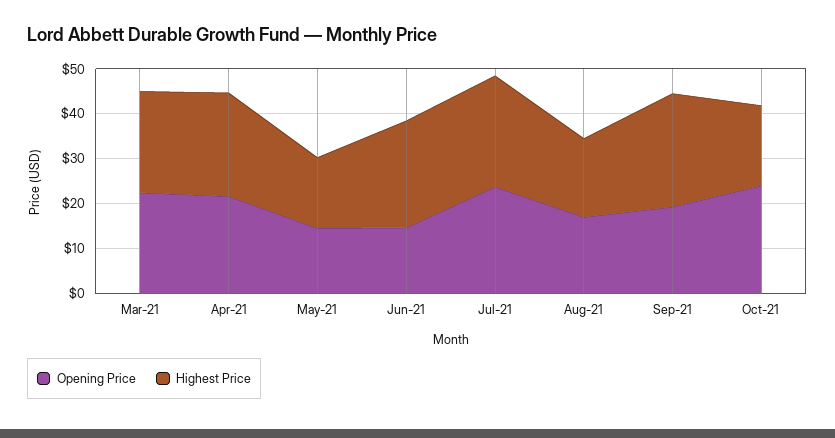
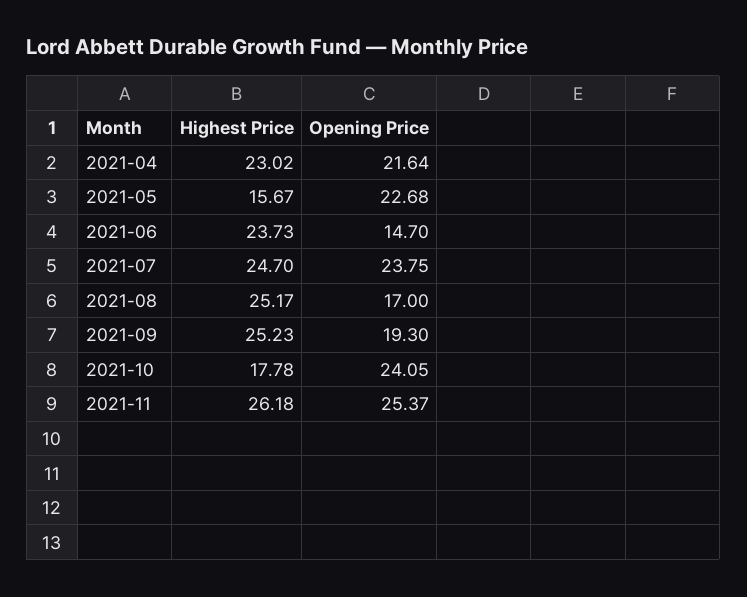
Opening Price, Mar-21: 22 -> none
Highest Price, Mar-21: 22 -> none
Opening Price, May-21: 14 -> 22.68
Highest Price, Aug-21: 18 -> 25.17
Highest Price, 2021-11: none -> 26.18
Opening Price, 2021-11: none -> 25.37

